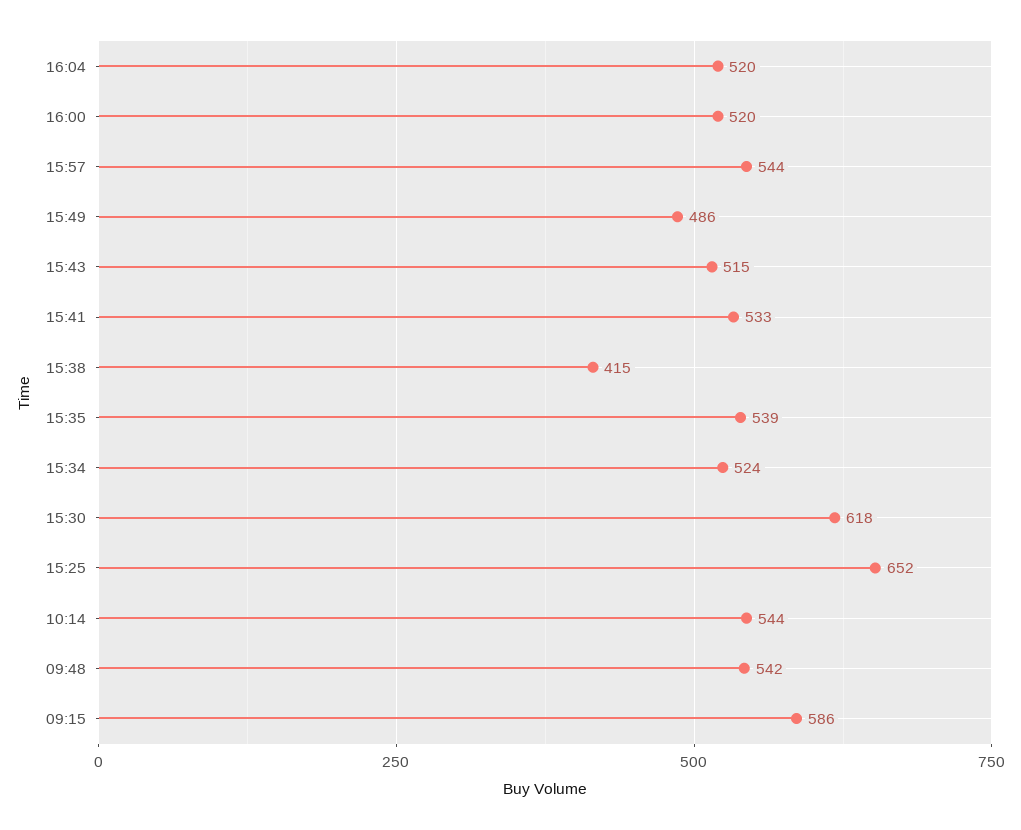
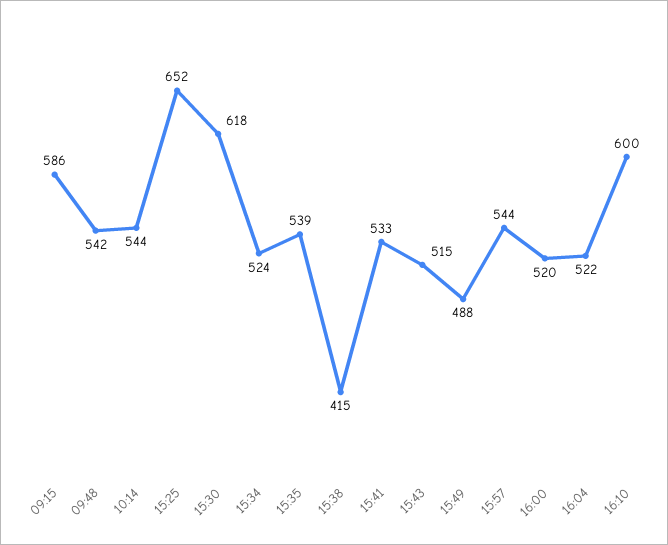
16:04: 520 -> 522
15:49: 486 -> 488
16:10: none -> 600

